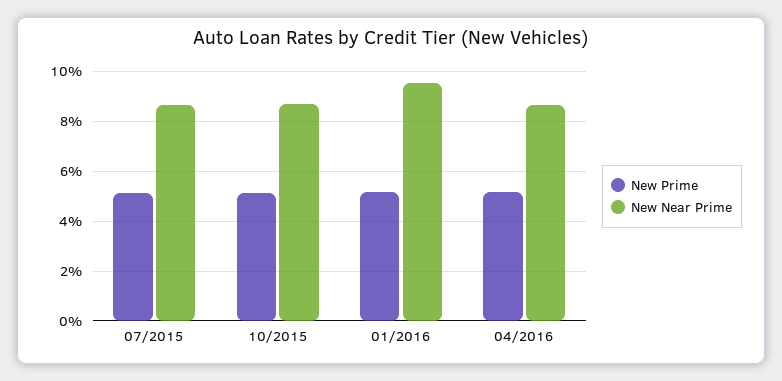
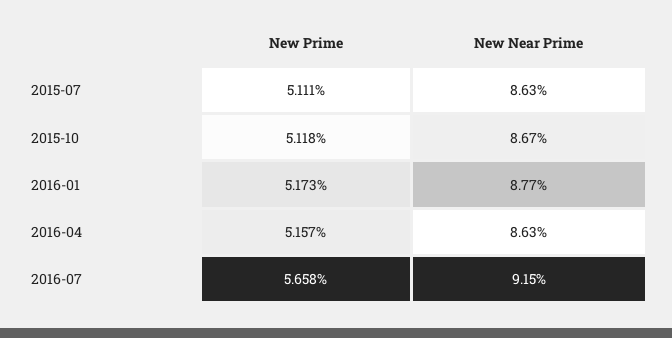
New Near Prime, 01/2016: 9.5 -> 8.77
New Prime, 2016-07: none -> 5.658
New Near Prime, 2016-07: none -> 9.15

